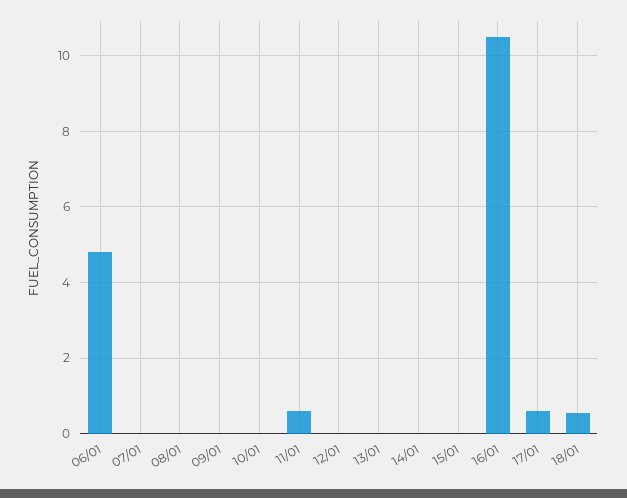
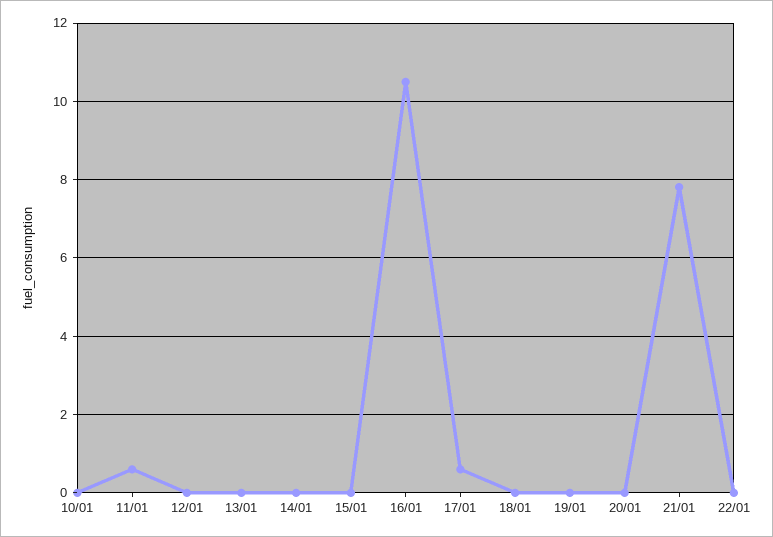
06/01: 4.8 -> none
07/01: 0 -> none
08/01: 0 -> none
09/01: 0 -> none
18/01: 0.6 -> 0
19/01: none -> 0
20/01: none -> 0
21/01: none -> 7.8
22/01: none -> 0

